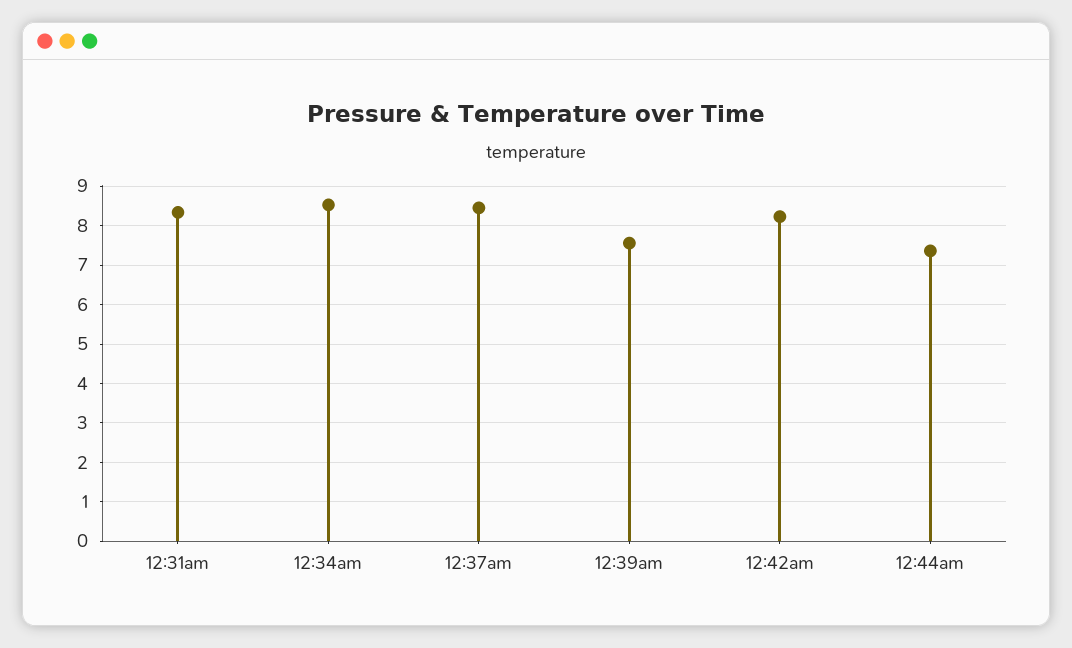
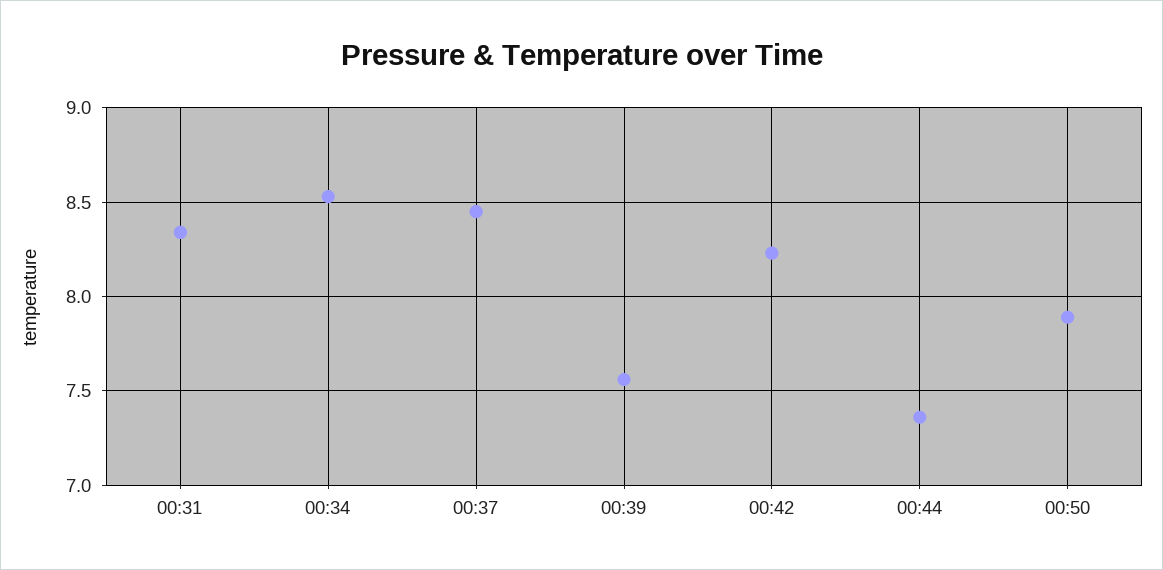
00:50: none -> 7.9

